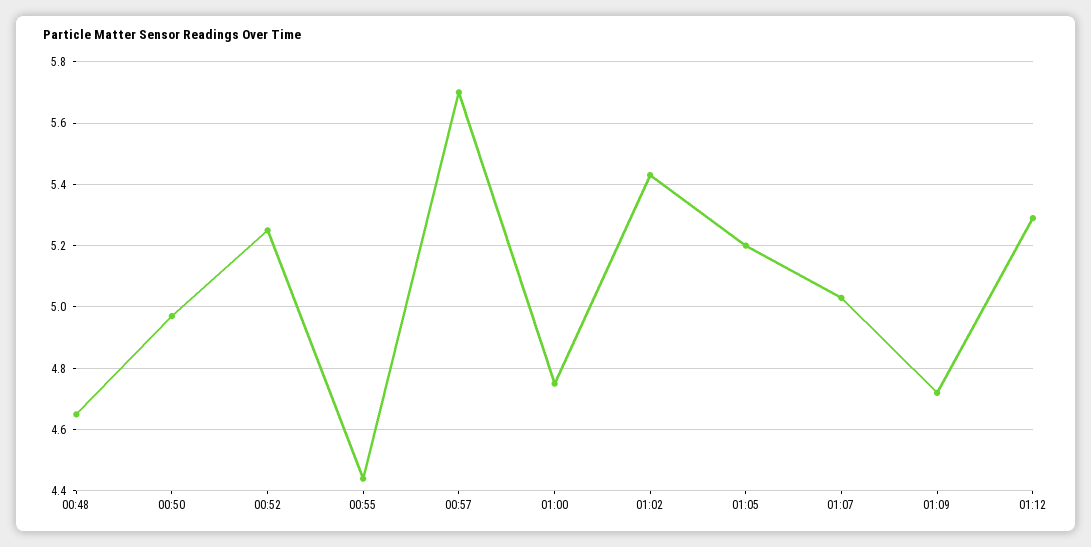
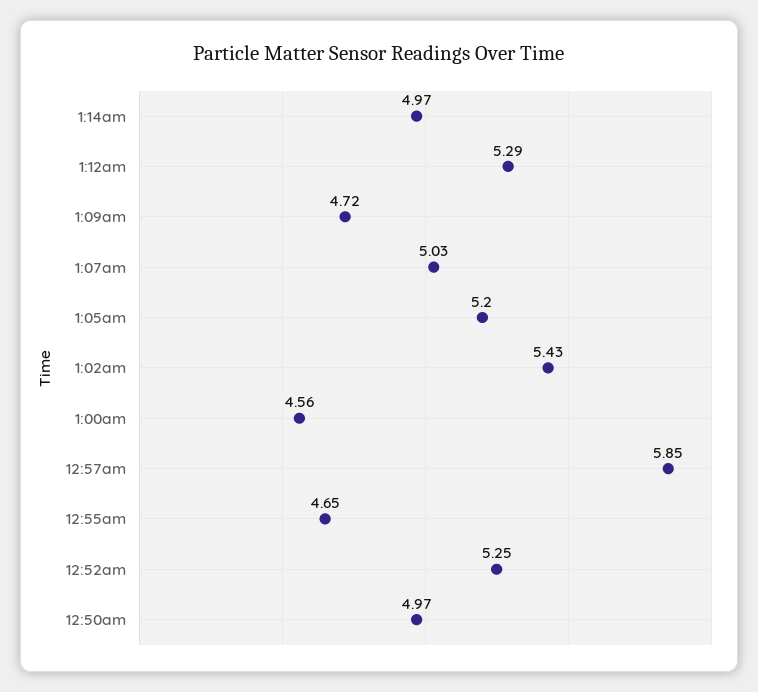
00:48: 4.65 -> none
00:55: 4.45 -> 4.65
00:57: 5.7 -> 5.85
01:00: 4.75 -> 4.56
1:14am: none -> 4.97

